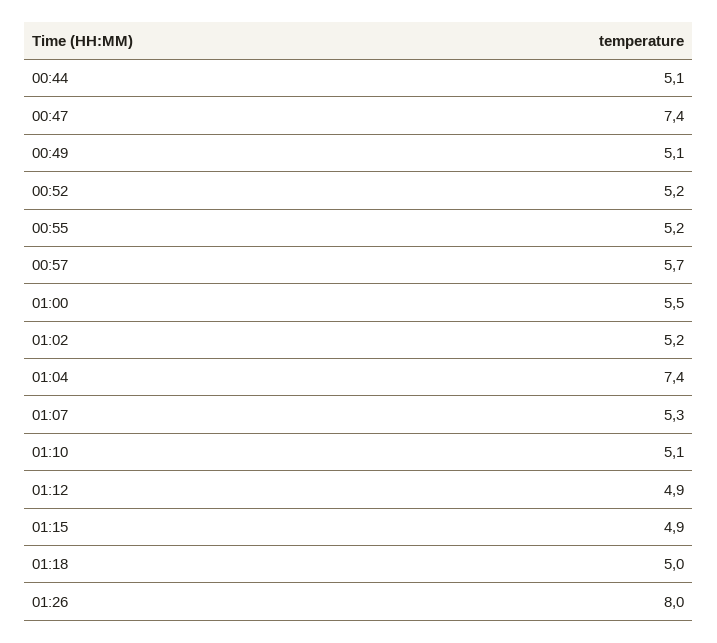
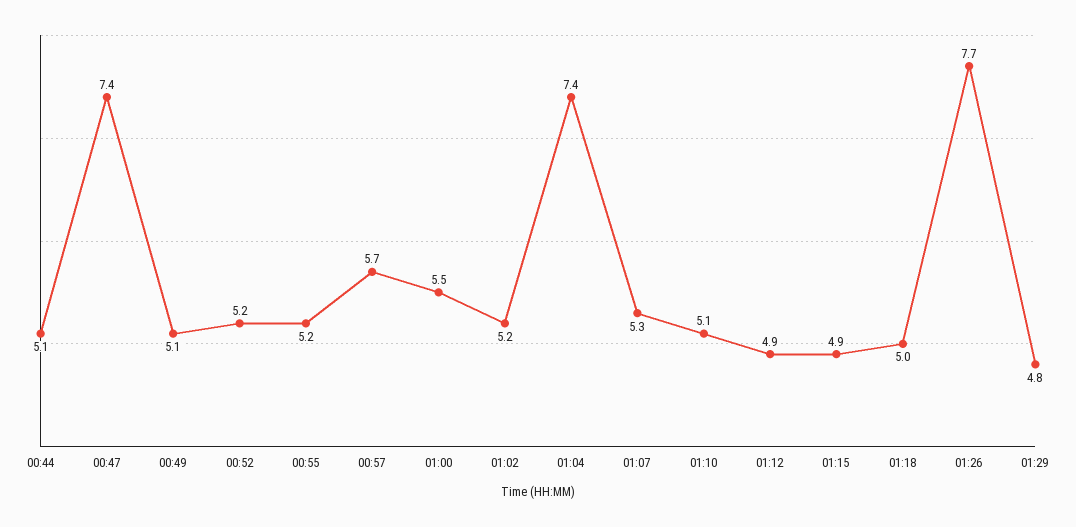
01:26: 8 -> 7.7
01:29: none -> 4.8

